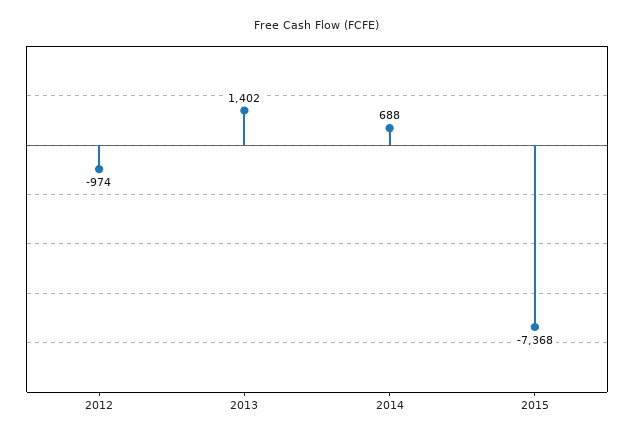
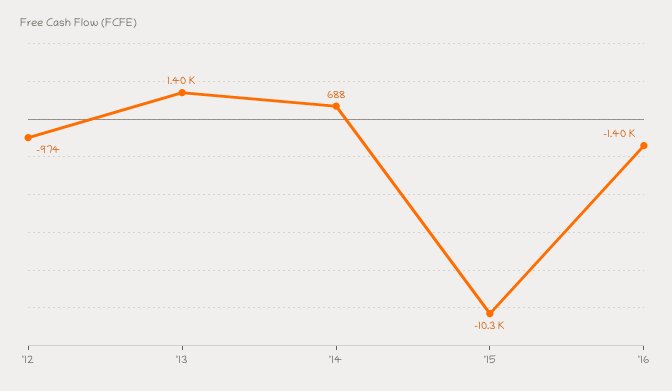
2015: -7368 -> -10300
'16: none -> -1400

